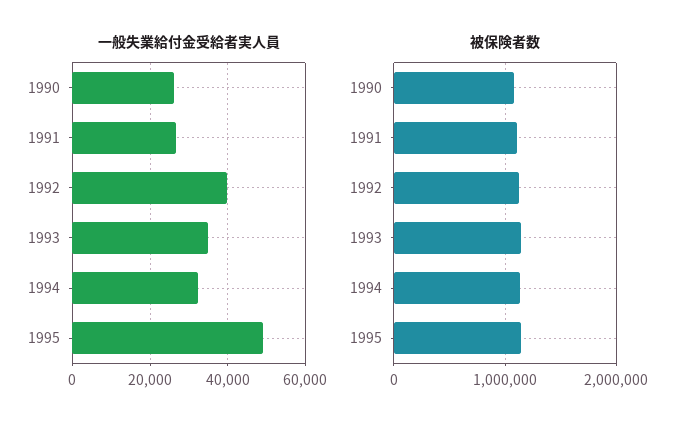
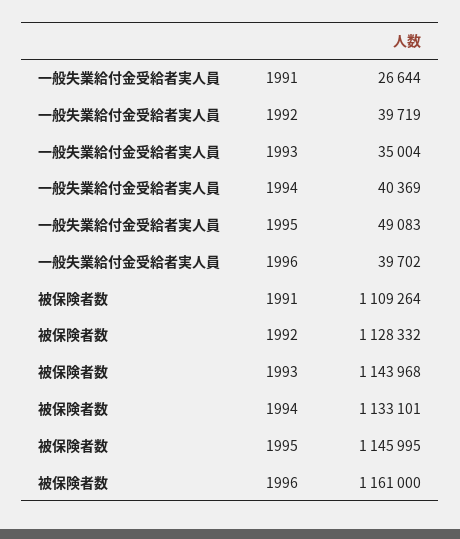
一般失業給付金受給者実人員, 1990: 26000 -> none
一般失業給付金受給者実人員, 1994: 32000 -> 40369
被保険者数, 1990: 1100000 -> none
一般失業給付金受給者実人員, 1996: none -> 39702
被保険者数, 1996: none -> 1161000

